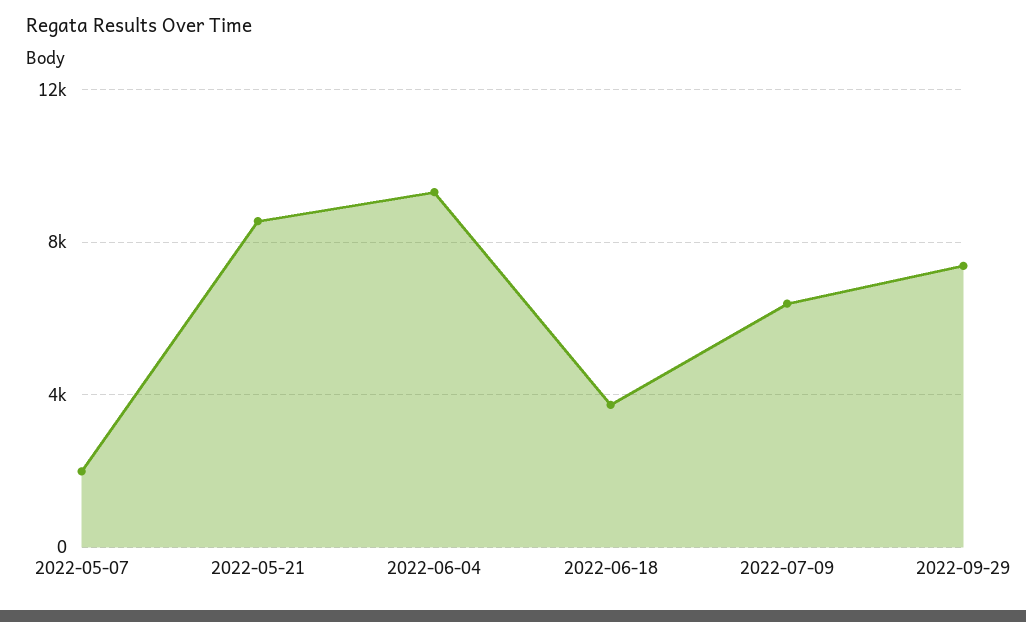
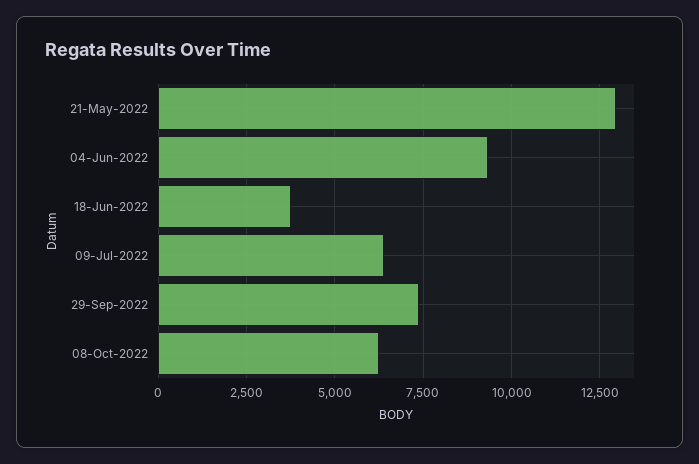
2022-05-07: 2000 -> none
2022-05-21: 8500 -> 13000
08-Oct-2022: none -> 6250

